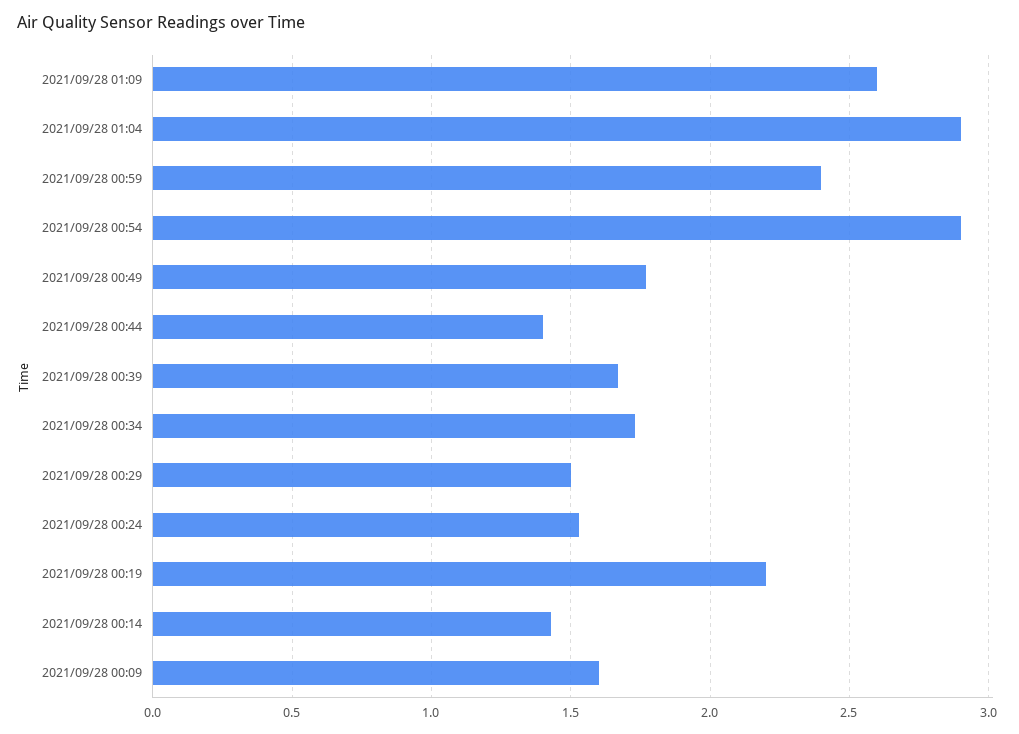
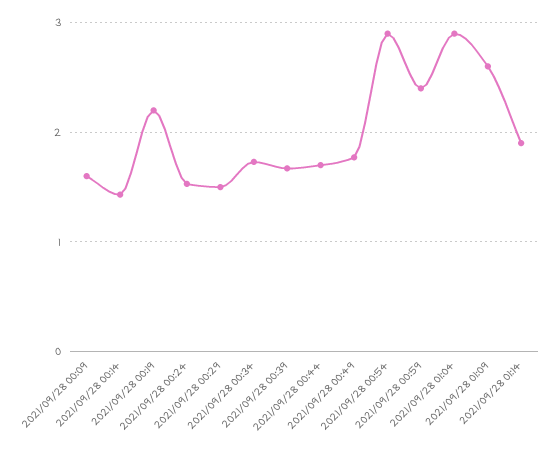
2021/09/28 00:44: 1.4 -> 1.7
2021/09/28 01:14: none -> 1.9

